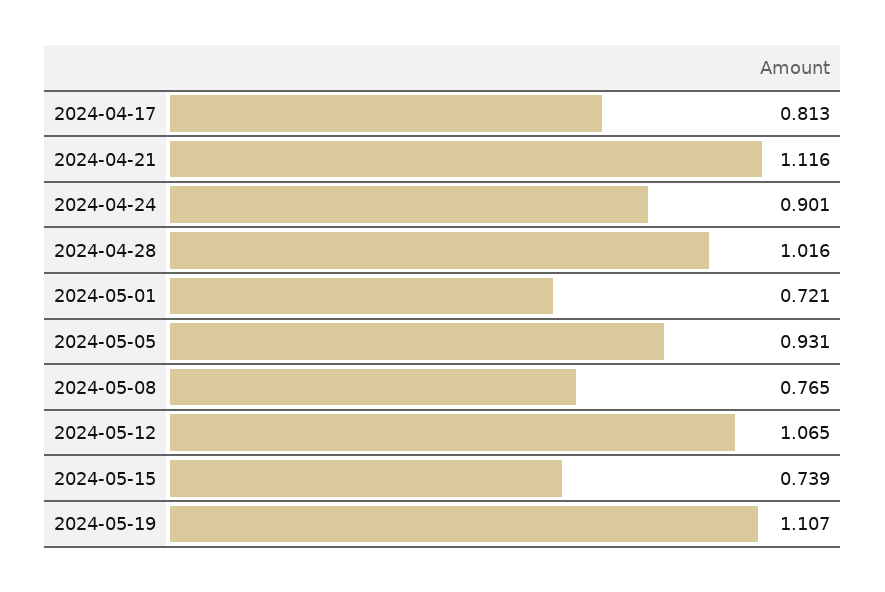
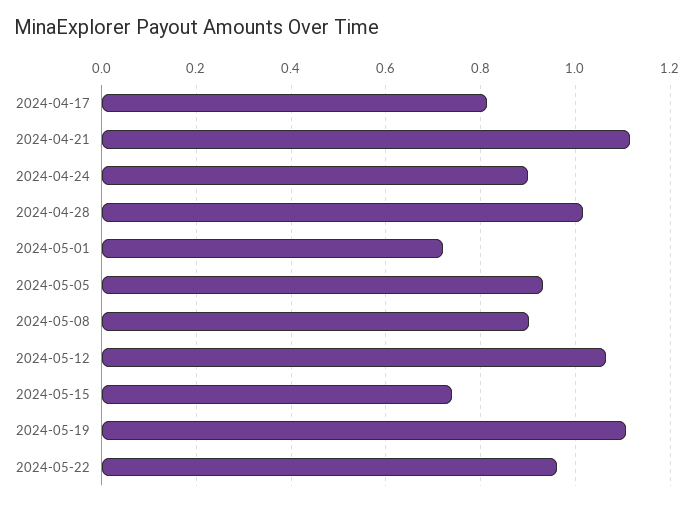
2024-05-08: 0.765 -> 0.9
2024-05-22: none -> 0.96

